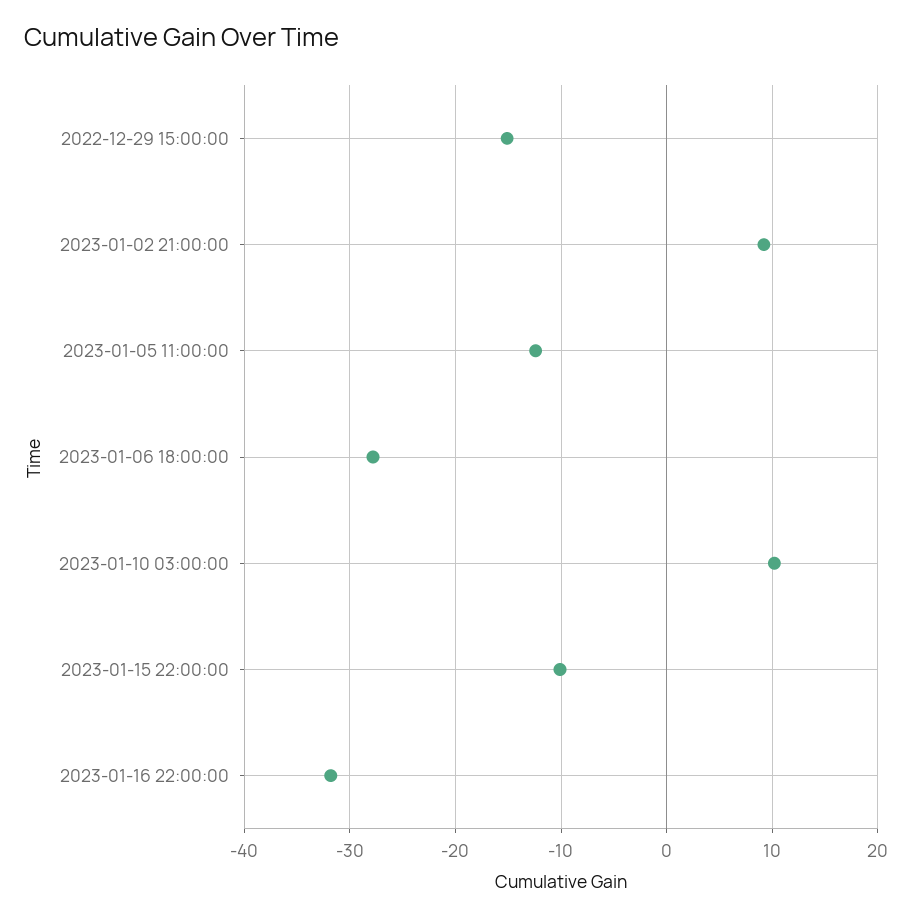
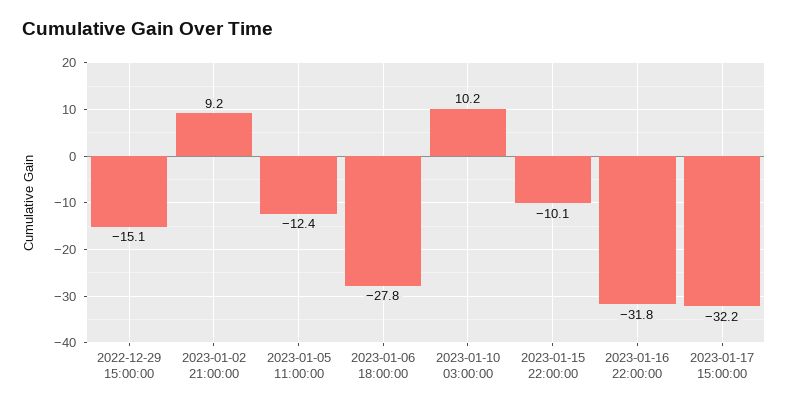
2023-01-17 15:00:00: none -> -32.2

